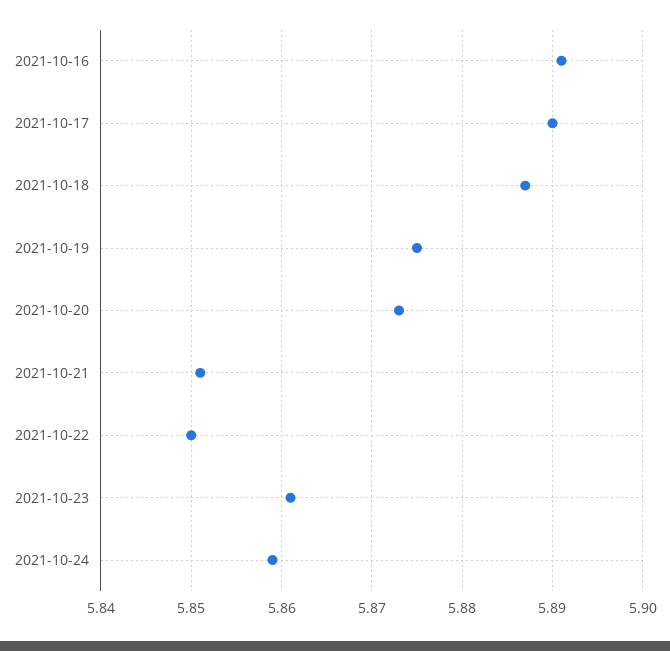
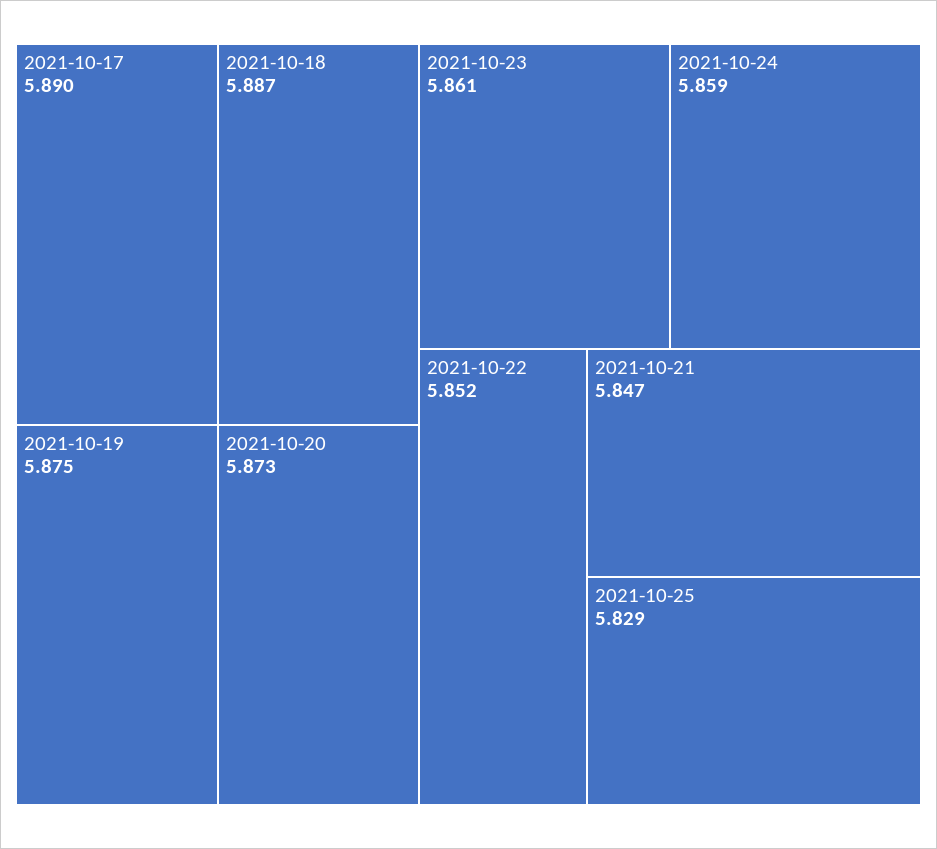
2021-10-16: 5.891 -> none
2021-10-21: 5.851 -> 5.847
2021-10-22: 5.85 -> 5.852
2021-10-25: none -> 5.829

